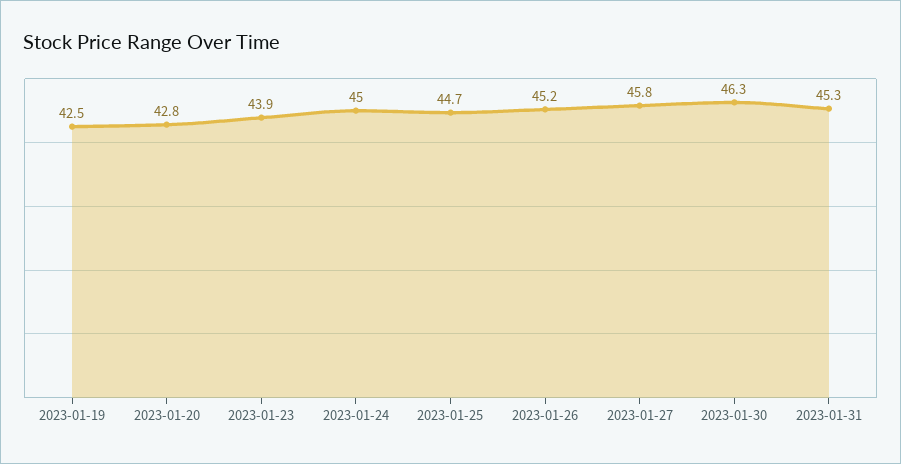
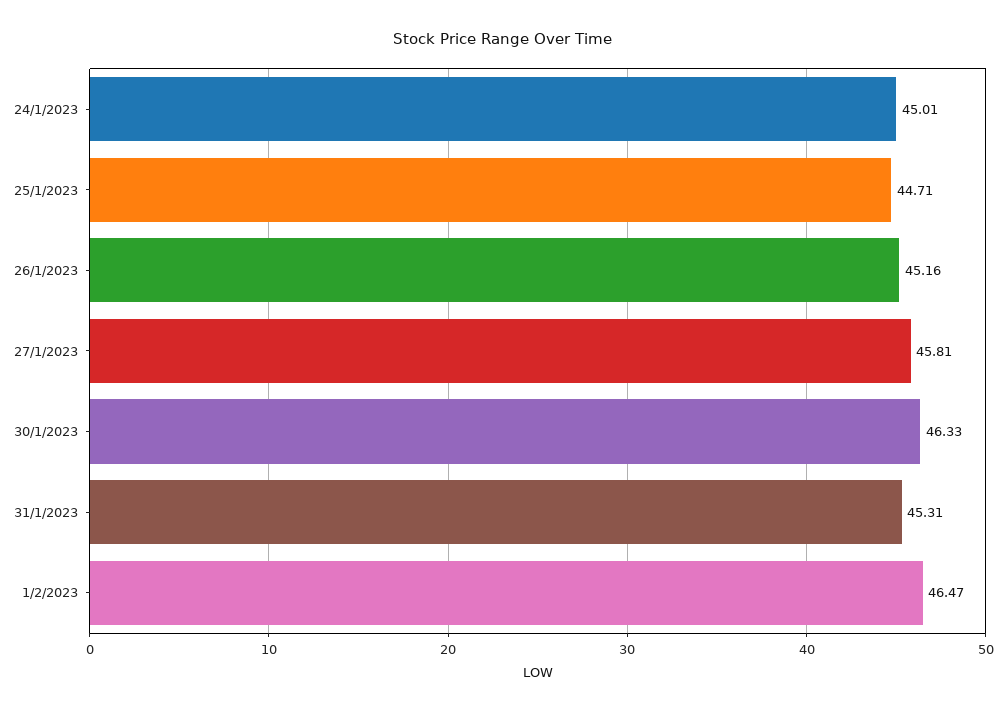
2023-01-19: 42.5 -> none
2023-01-20: 42.8 -> none
2023-01-23: 43.9 -> none
1/2/2023: none -> 46.47

